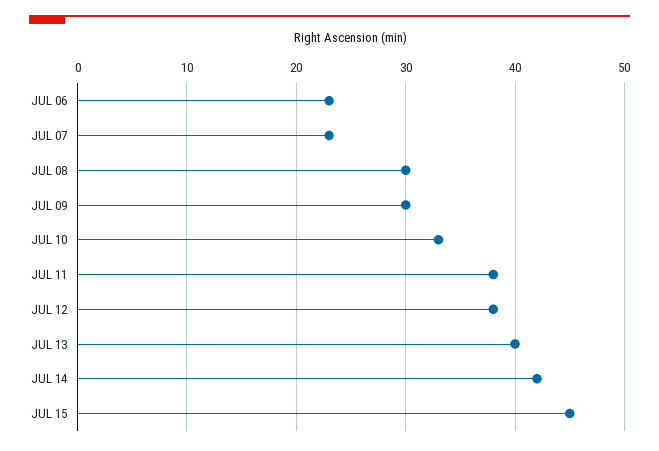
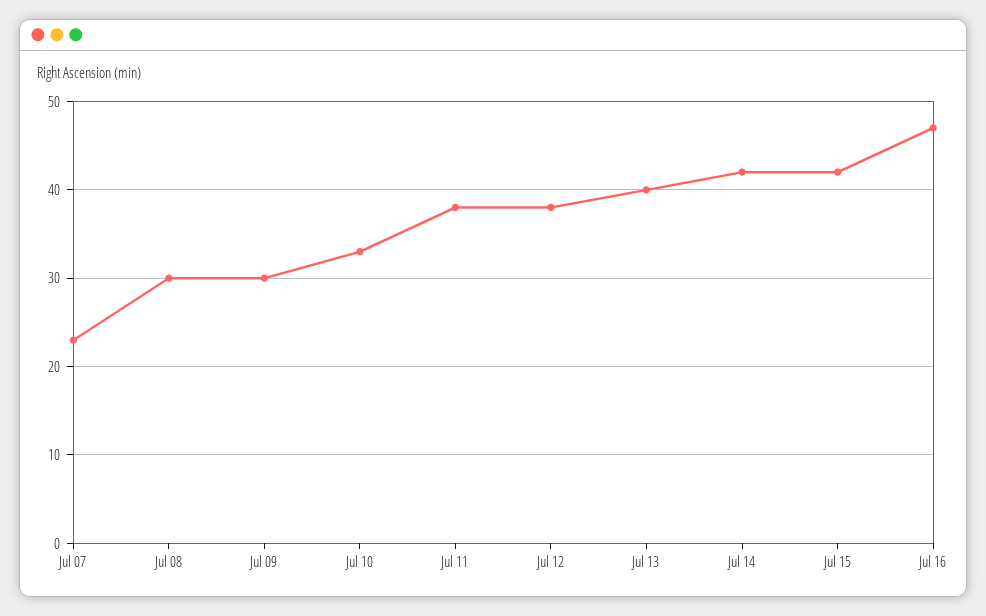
JUL 06: 23 -> none
JUL 15: 45 -> 42
Jul 16: none -> 47

